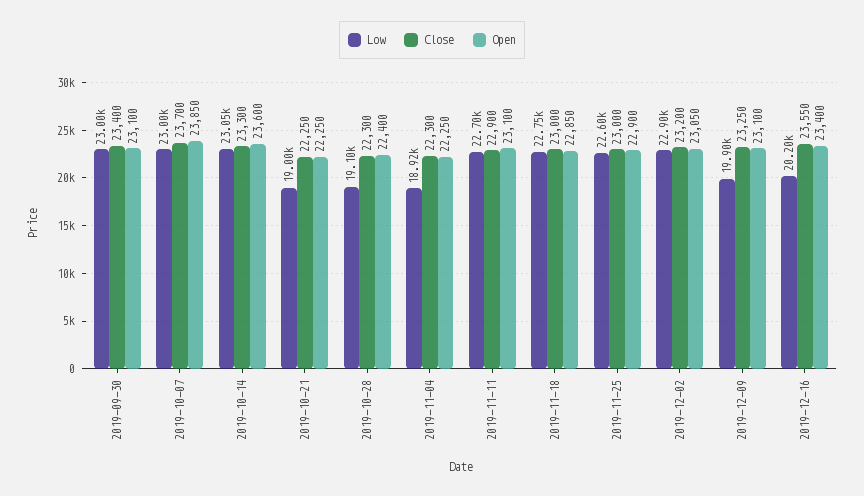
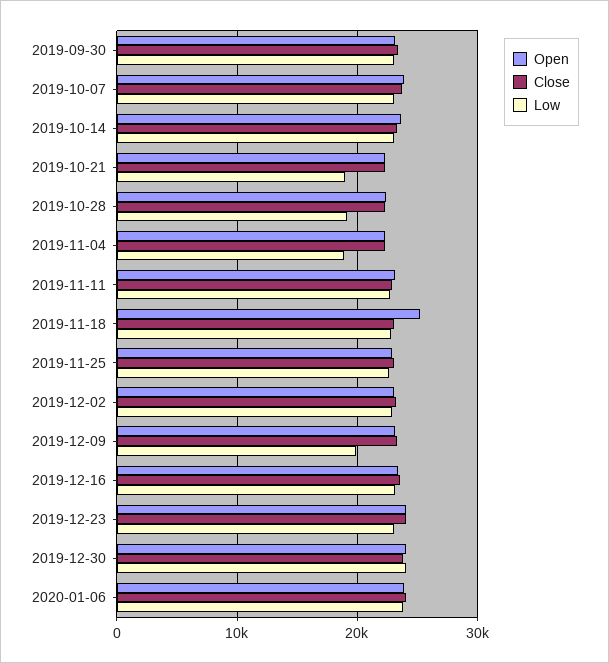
Open, 2019-11-18: 22850 -> 25000
Low, 2019-12-16: 20200 -> 23000
Open, 2019-12-23: none -> 24000
Close, 2019-12-23: none -> 24000
Low, 2019-12-23: none -> 23000
Open, 2019-12-30: none -> 24000
Close, 2019-12-30: none -> 24000
Low, 2019-12-30: none -> 24000
Open, 2020-01-06: none -> 24000
Close, 2020-01-06: none -> 24000
Low, 2020-01-06: none -> 24000

